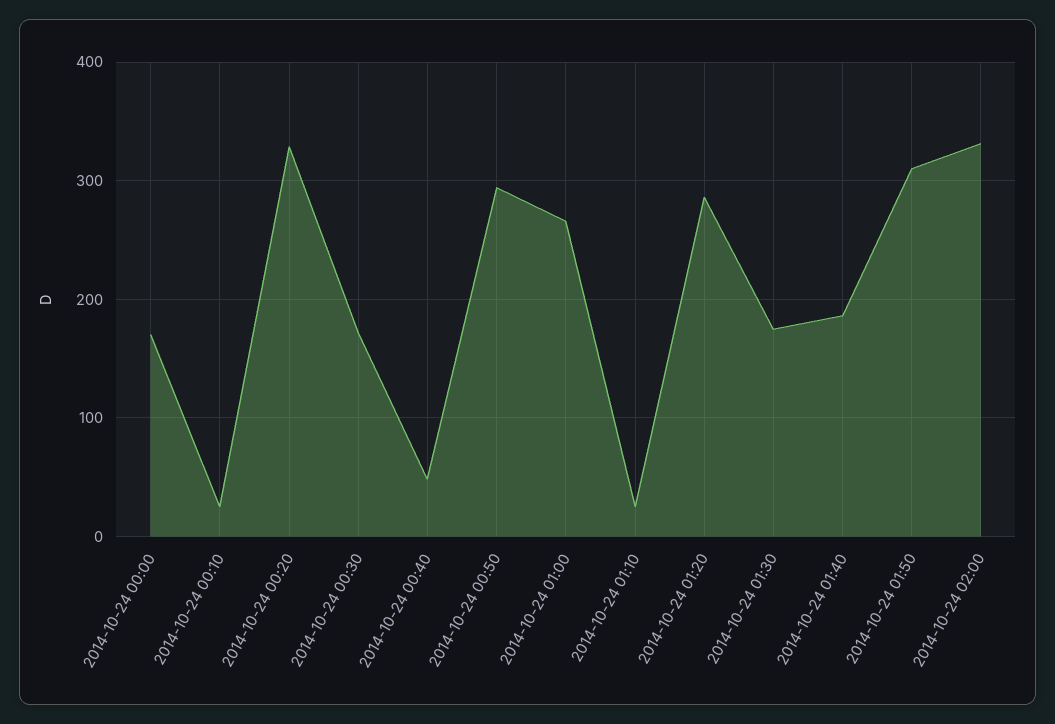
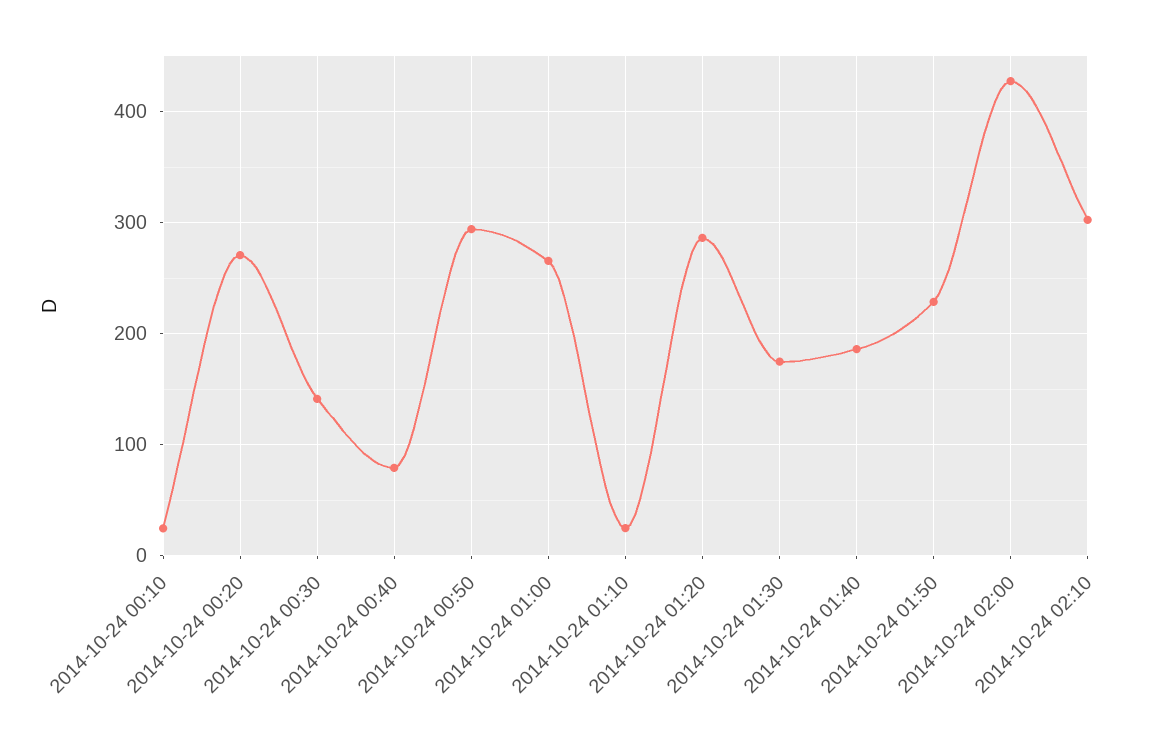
2014-10-24 00:00: 170 -> none
2014-10-24 00:20: 330 -> 270
2014-10-24 00:30: 170 -> 140
2014-10-24 00:40: 50 -> 80
2014-10-24 01:50: 310 -> 230
2014-10-24 02:00: 330 -> 430
2014-10-24 02:10: none -> 300

